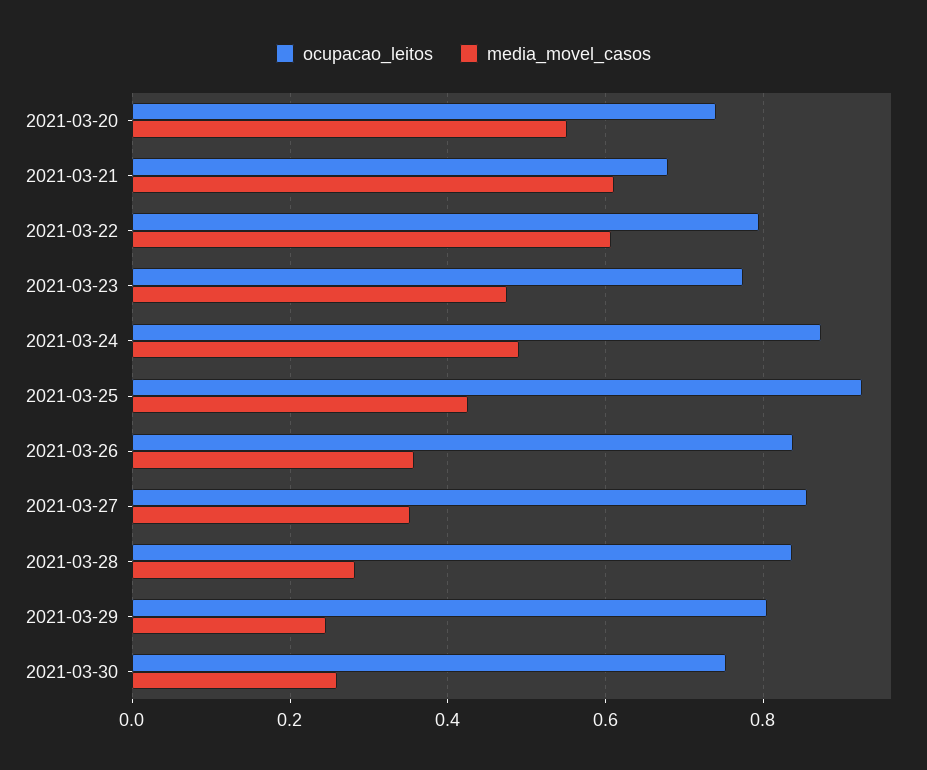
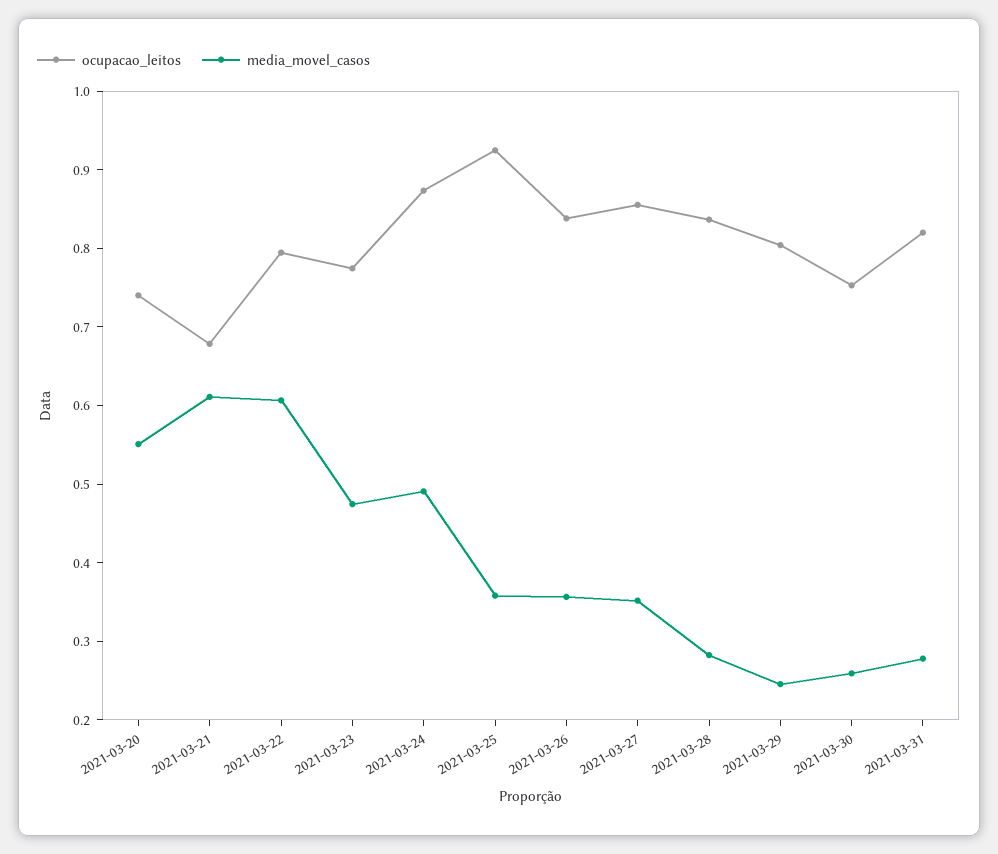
media_movel_casos, 2021-03-25: 0.42 -> 0.36
ocupacao_leitos, 2021-03-31: none -> 0.82
media_movel_casos, 2021-03-31: none -> 0.28

